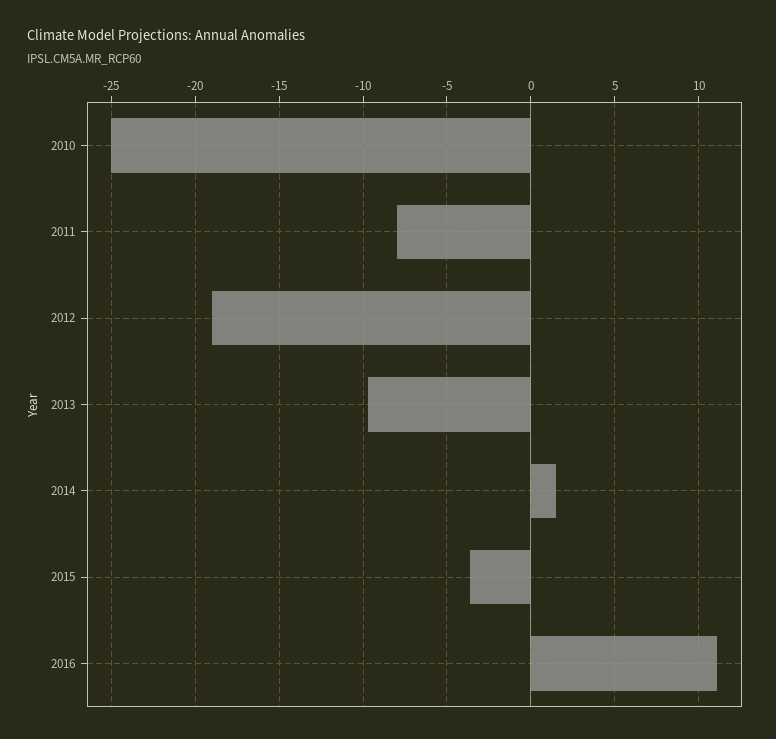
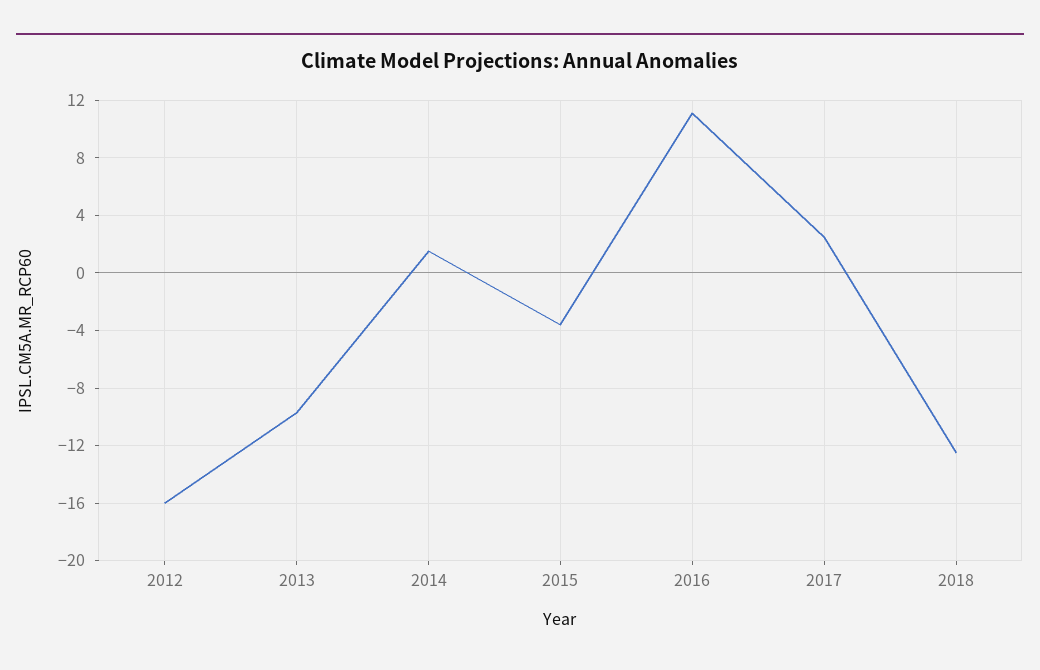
2010: -25 -> none
2011: -8 -> none
2012: -19 -> -16
2017: none -> 2.5
2018: none -> -12.5

